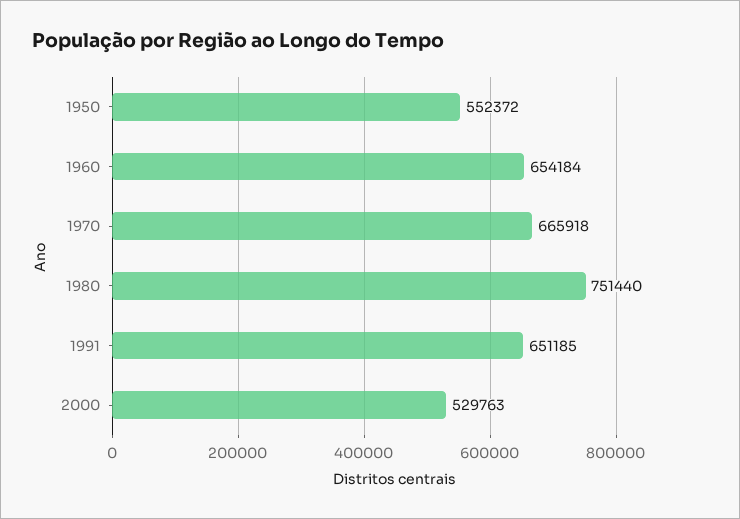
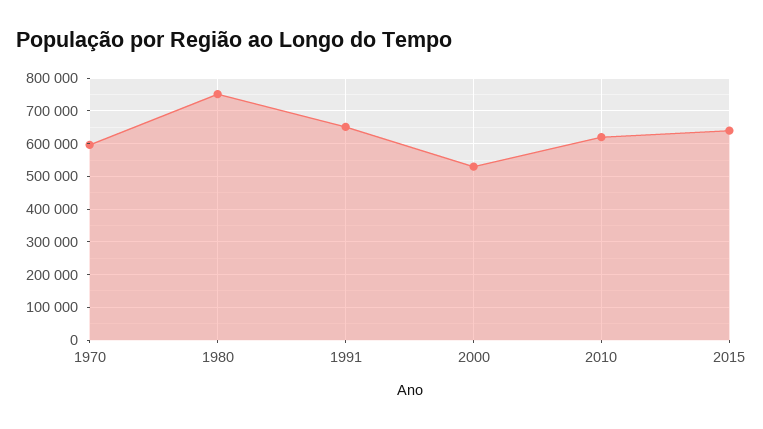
1950: 552372 -> none
1960: 654184 -> none
1970: 665918 -> 600000
2010: none -> 620000
2015: none -> 640000

